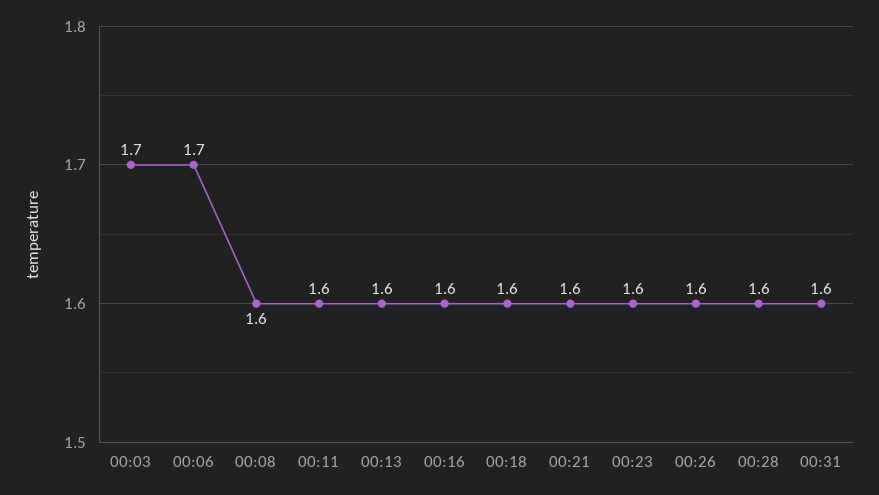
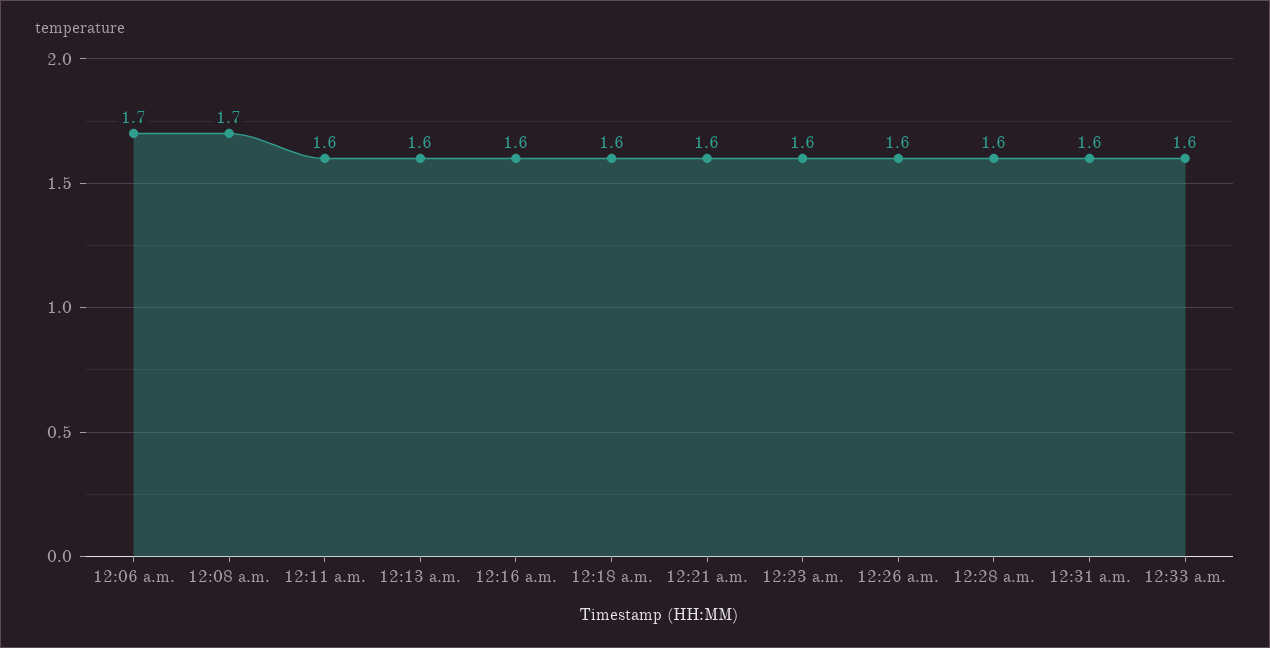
00:03: 1.7 -> none
00:08: 1.6 -> 1.7
12:33 a.m.: none -> 1.6

